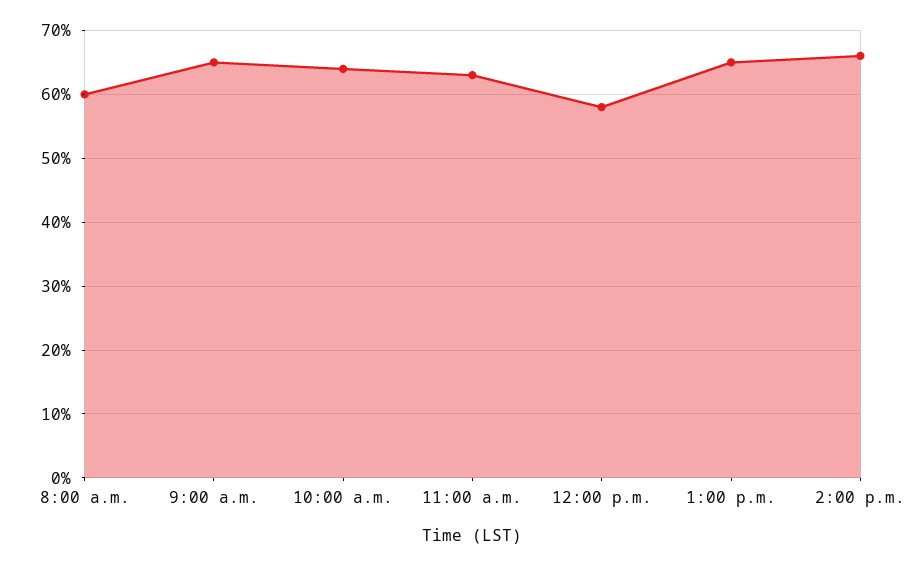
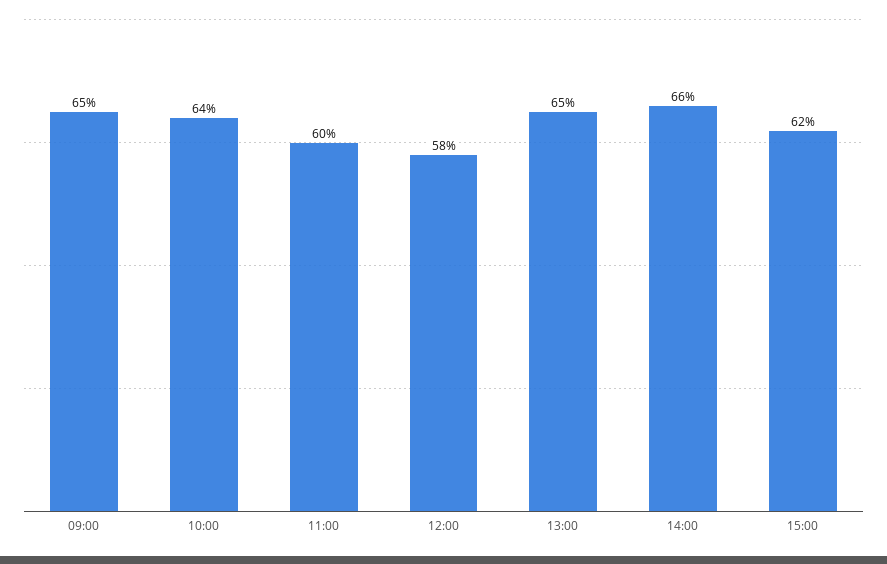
8:00 a.m.: 60 -> none
11:00 a.m.: 63 -> 60
15:00: none -> 62

